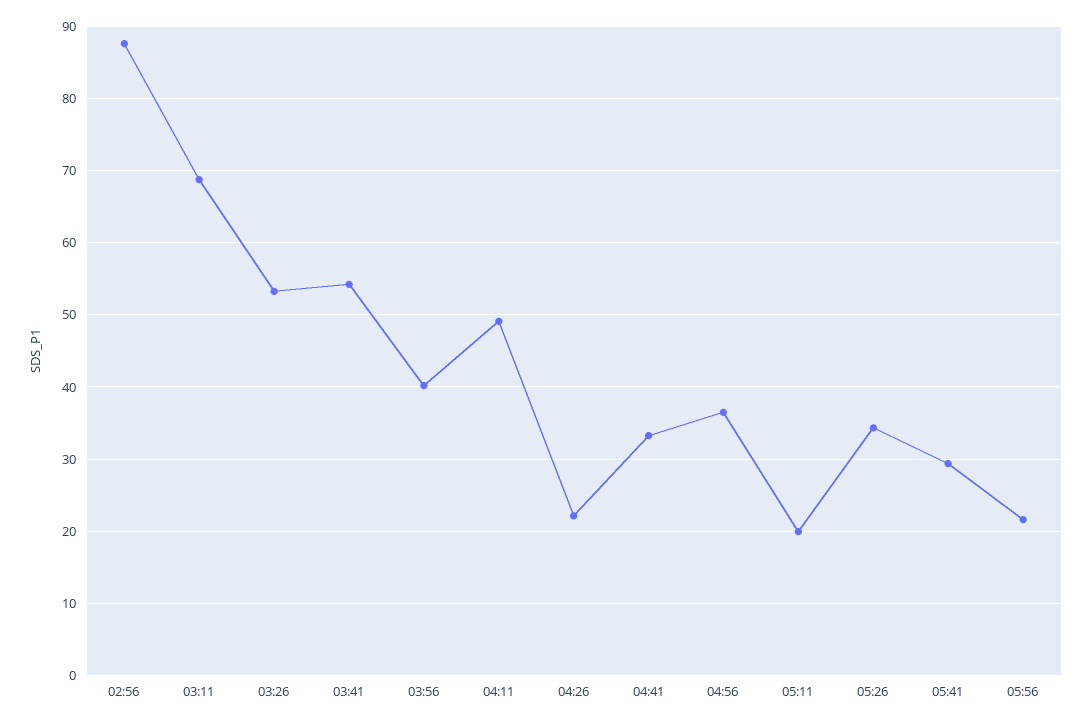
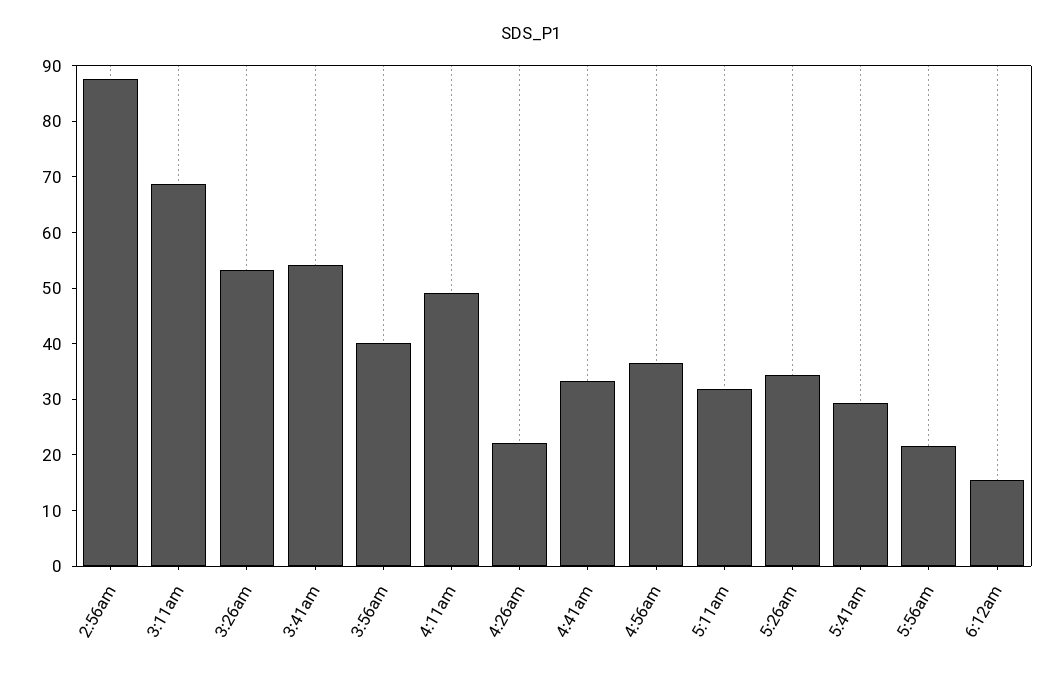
05:11: 20 -> 32
6:12am: none -> 16

